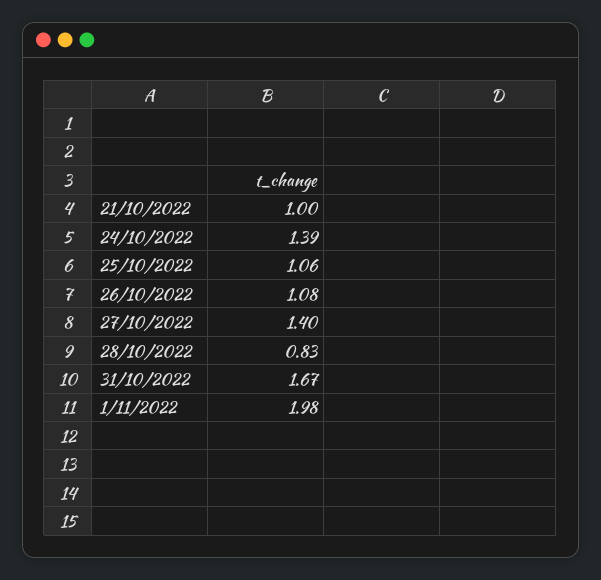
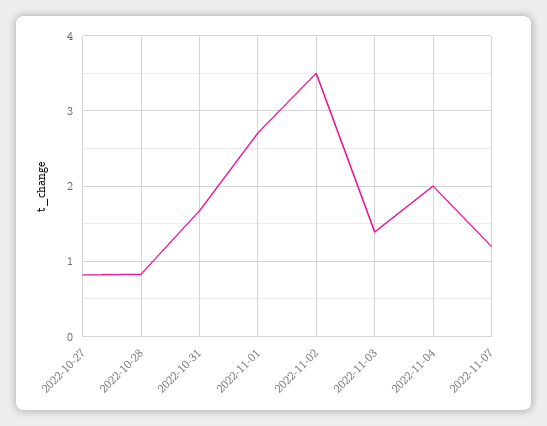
21/10/2022: 1 -> none
24/10/2022: 1.39 -> none
25/10/2022: 1.06 -> none
26/10/2022: 1.08 -> none
27/10/2022: 1.4 -> 0.8
1/11/2022: 1.98 -> 2.7
2022-11-02: none -> 3.5
2022-11-03: none -> 1.4
2022-11-04: none -> 2
2022-11-07: none -> 1.2

